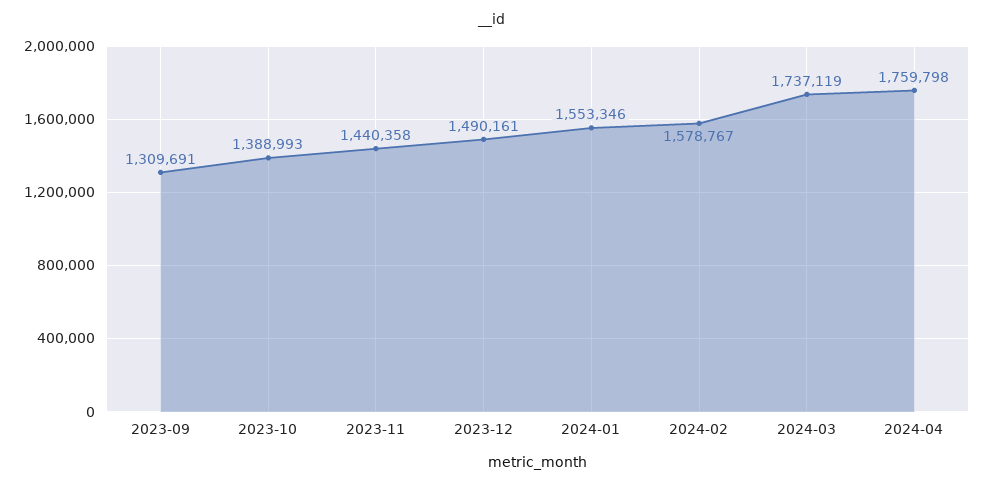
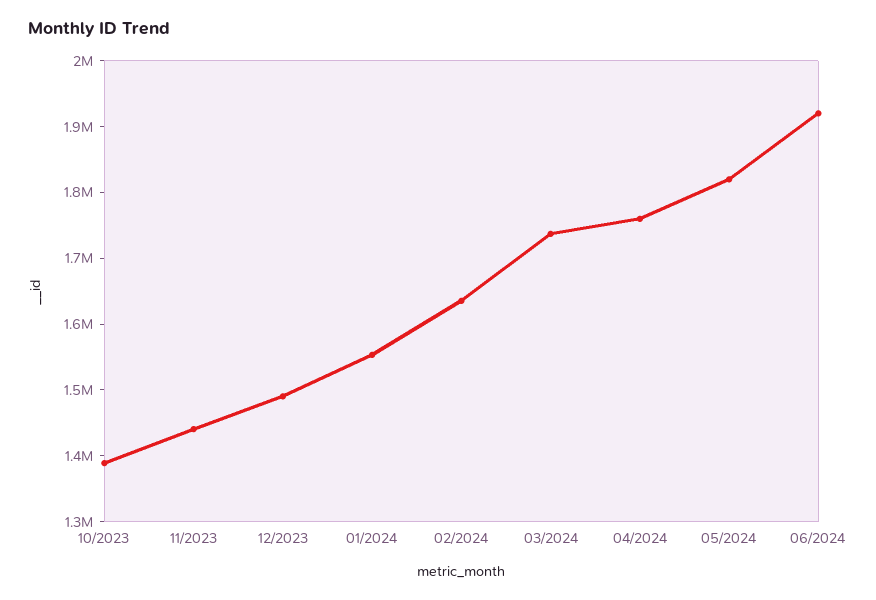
2023-09: 1309691 -> none
2024-02: 1578767 -> 1640000
05/2024: none -> 1820000
06/2024: none -> 1920000

